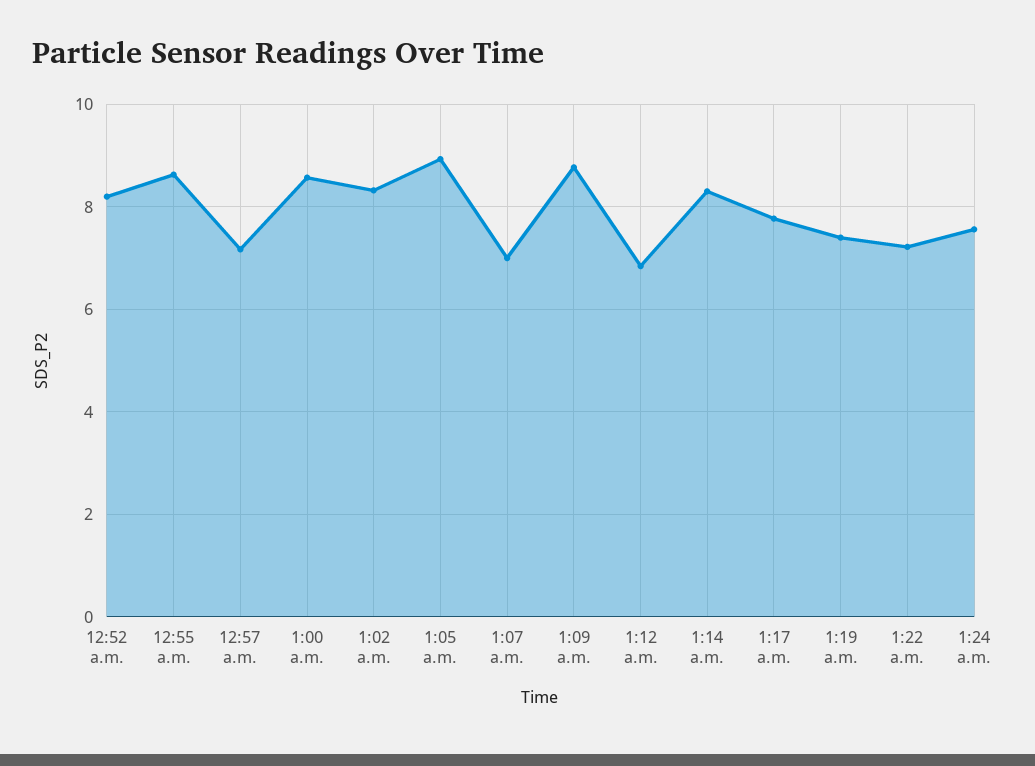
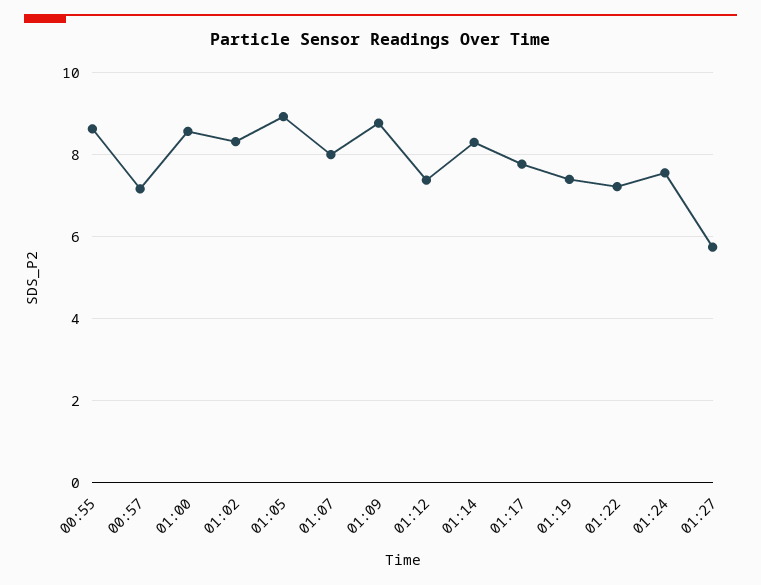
12:52 a.m.: 8.2 -> none
1:07 a.m.: 7 -> 8
1:12 a.m.: 6.8 -> 7.4
01:27: none -> 5.8

